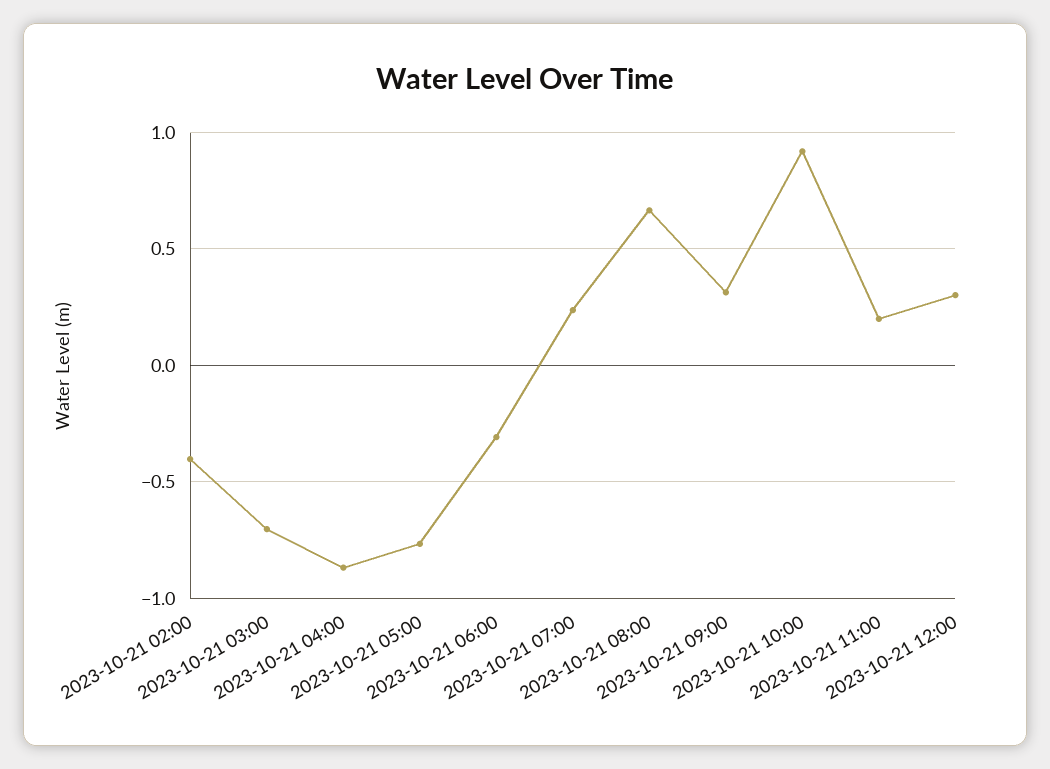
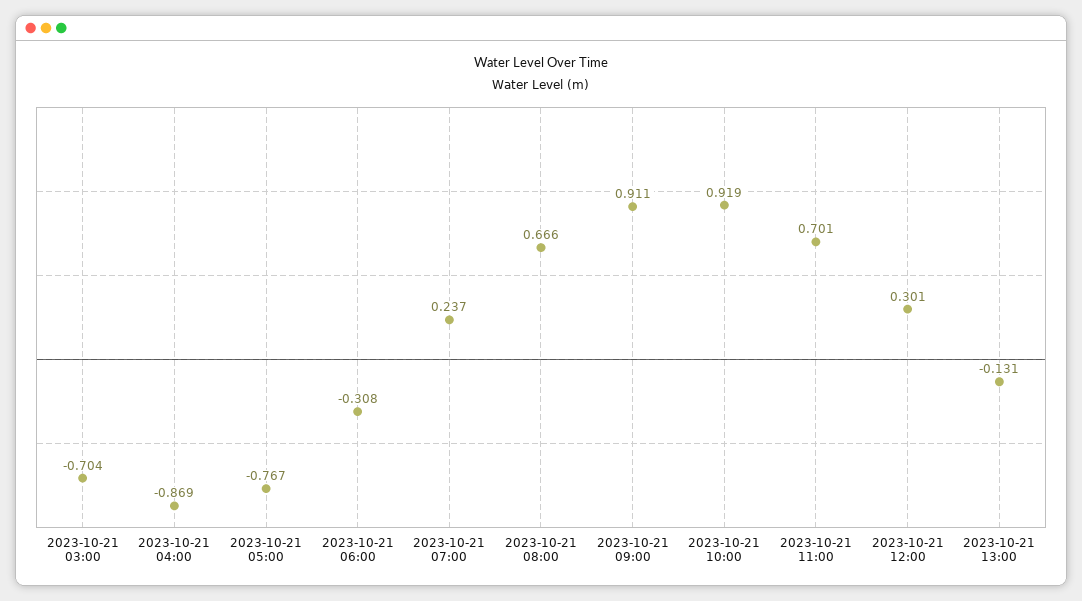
2023-10-21 02:00: -0.4 -> none
2023-10-21 09:00: 0.3 -> 0.911
2023-10-21 11:00: 0.2 -> 0.701
2023-10-21 13:00: none -> -0.131

